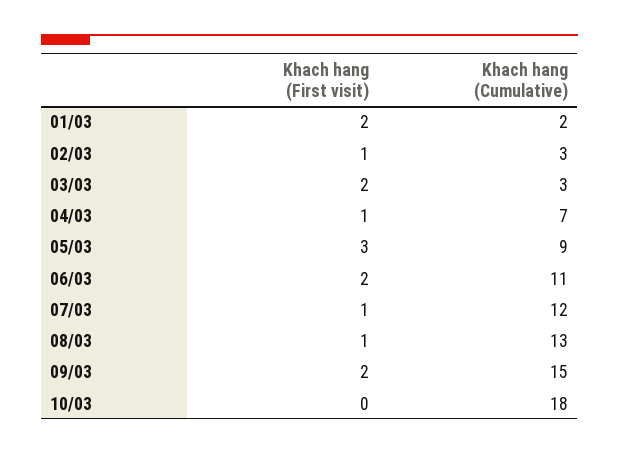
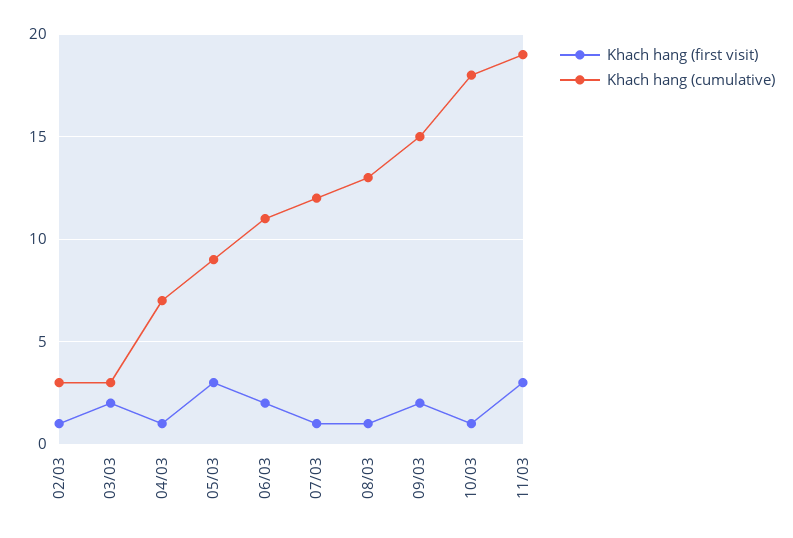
Khach hang (First visit), 01/03: 2 -> none
Khach hang (Cumulative), 01/03: 2 -> none
Khach hang (First visit), 10/03: 0 -> 1
Khach hang (First visit), 11/03: none -> 3
Khach hang (Cumulative), 11/03: none -> 19

